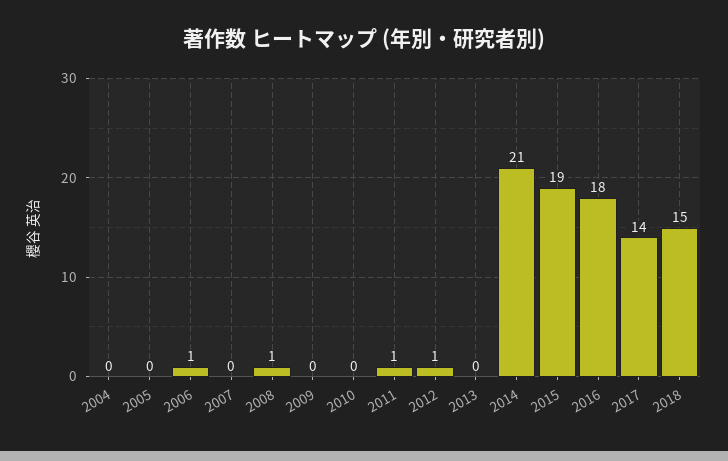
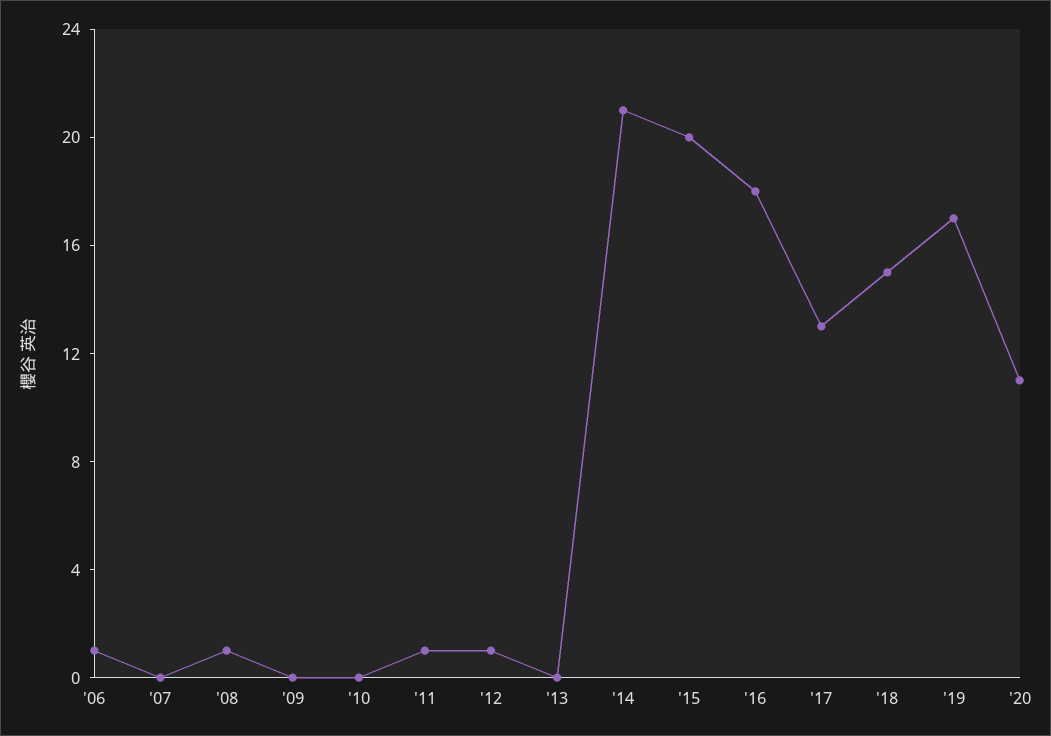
2004: 0 -> none
2005: 0 -> none
2015: 19 -> 20
2017: 14 -> 13
'19: none -> 17
'20: none -> 11

